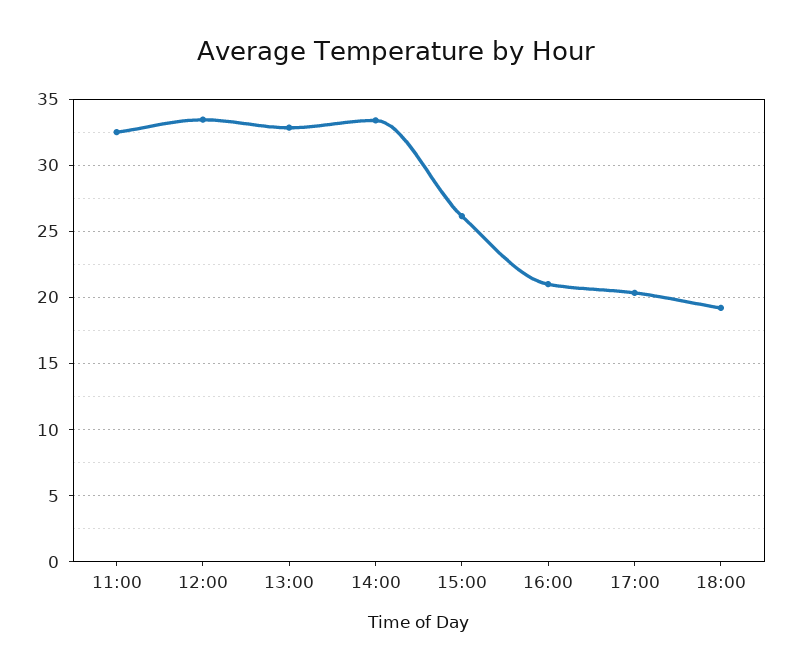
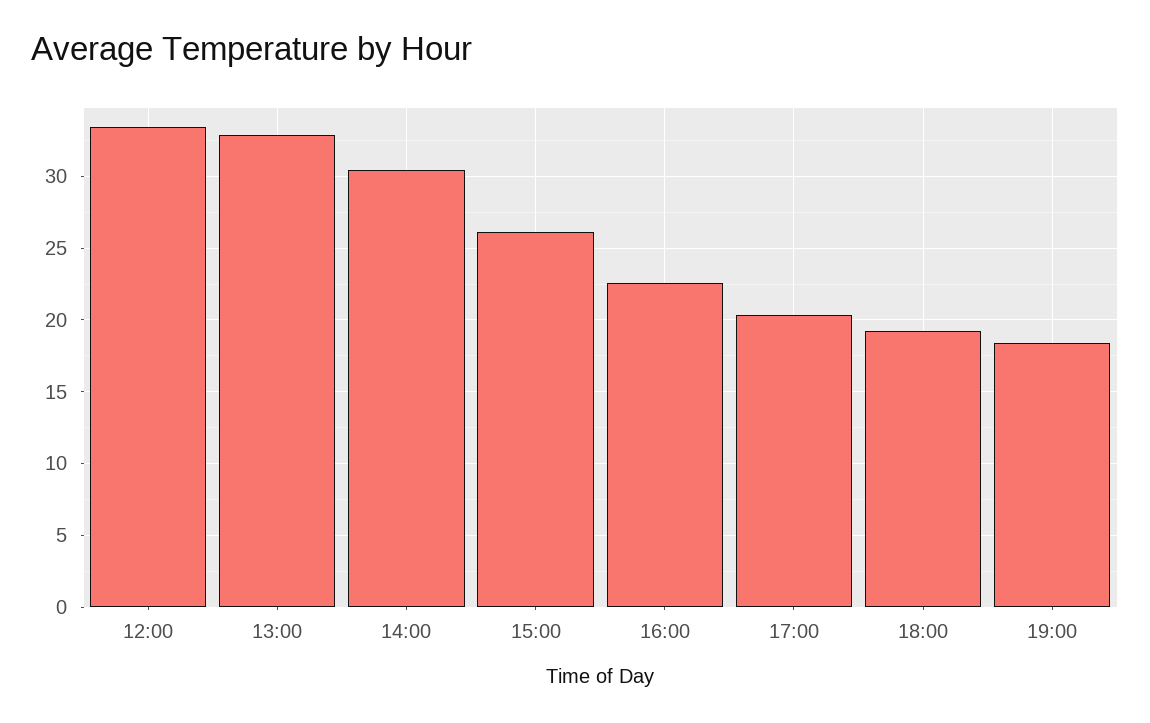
11:00: 32.5 -> none
14:00: 33.5 -> 30.5
16:00: 21 -> 22.5
19:00: none -> 18.5

